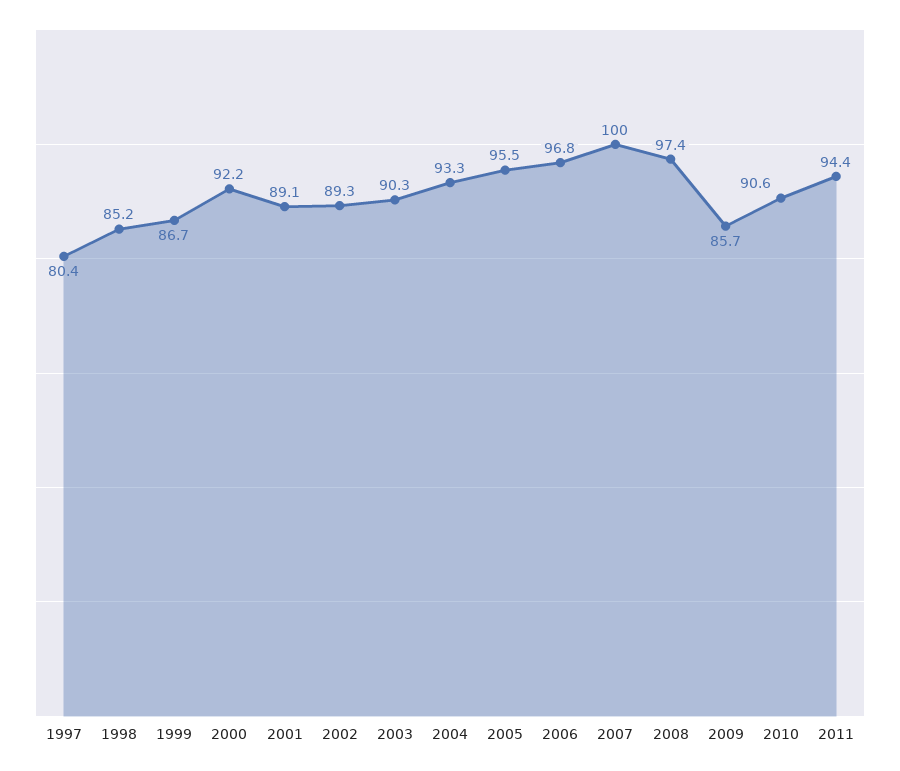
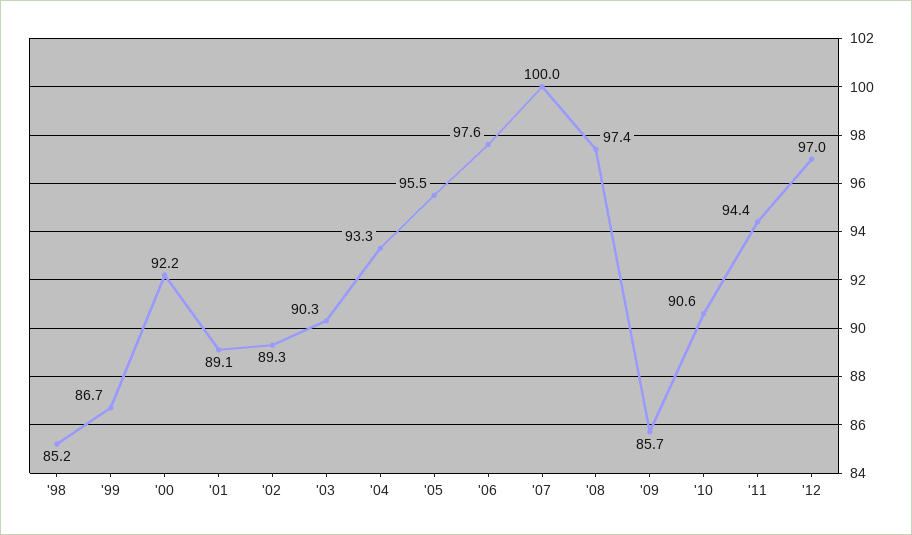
1997: 80.4 -> none
2006: 96.8 -> 97.6
'12: none -> 97

